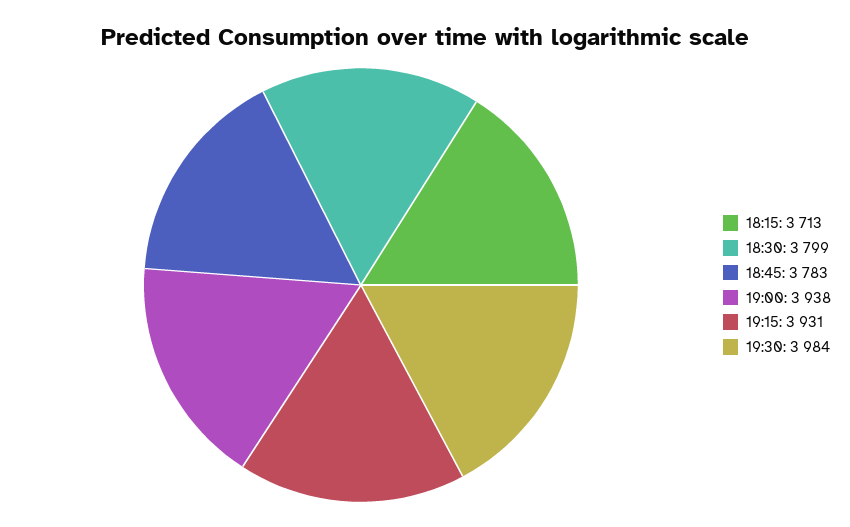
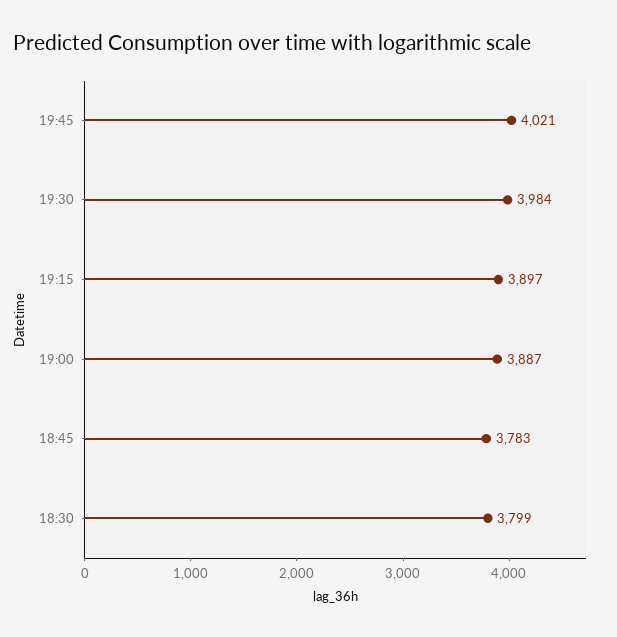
18:15: 3713 -> none
19:00: 3938 -> 3887
19:15: 3931 -> 3897
19:45: none -> 4021

